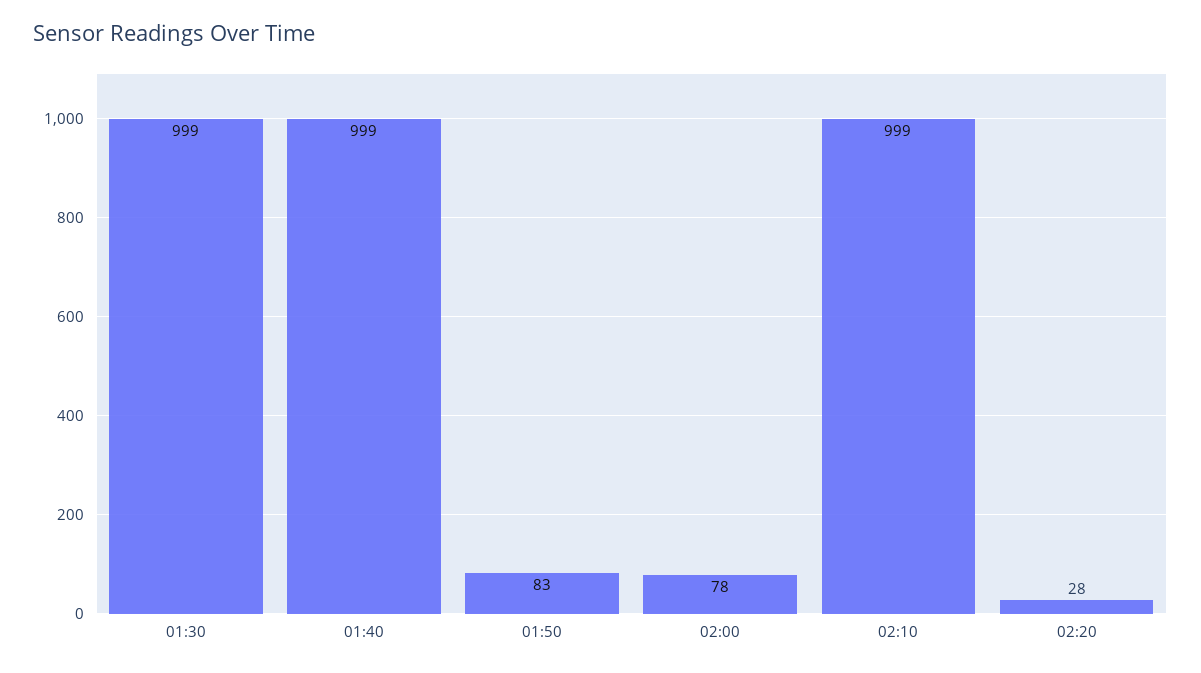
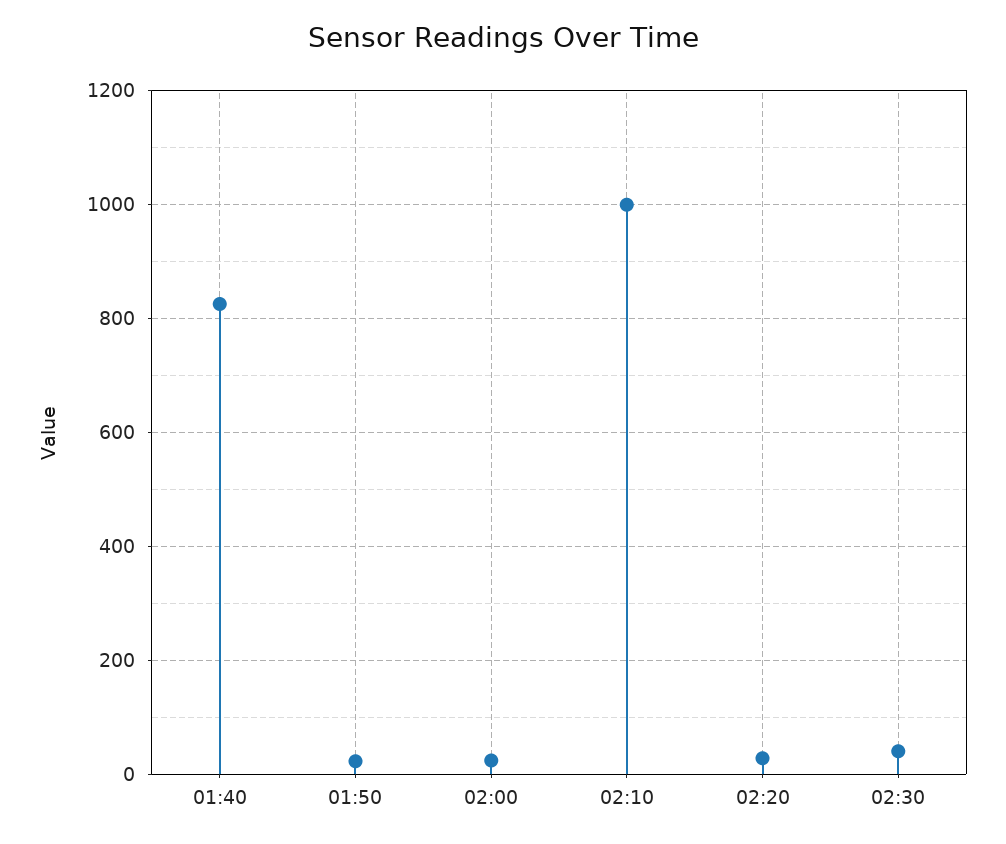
01:30: 999 -> none
01:40: 999 -> 820
01:50: 83 -> 20
02:00: 78 -> 20
02:30: none -> 40

